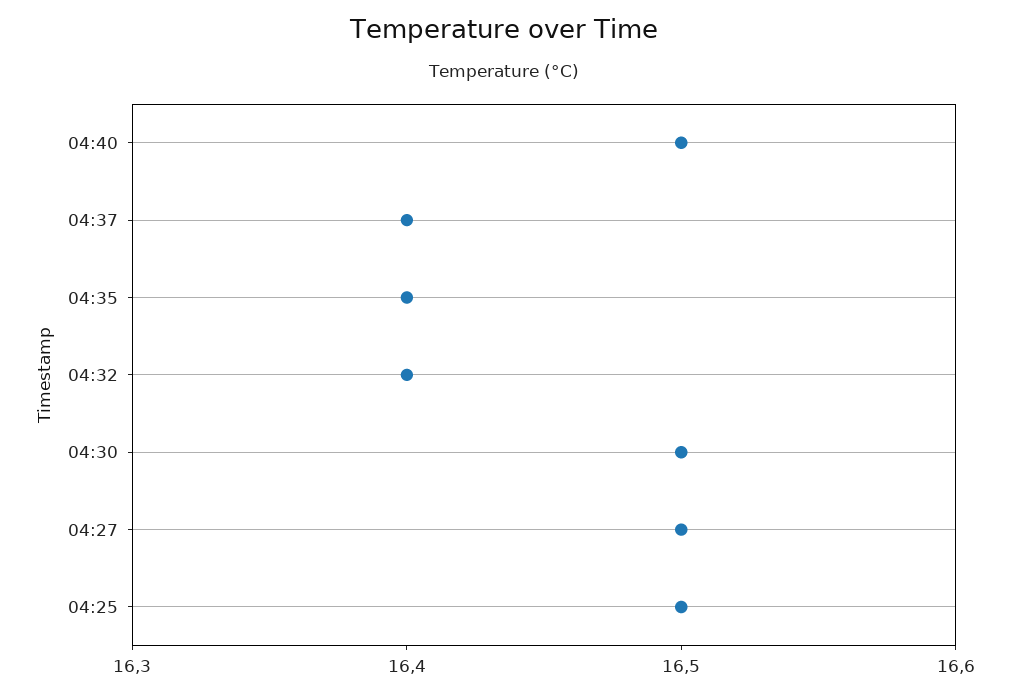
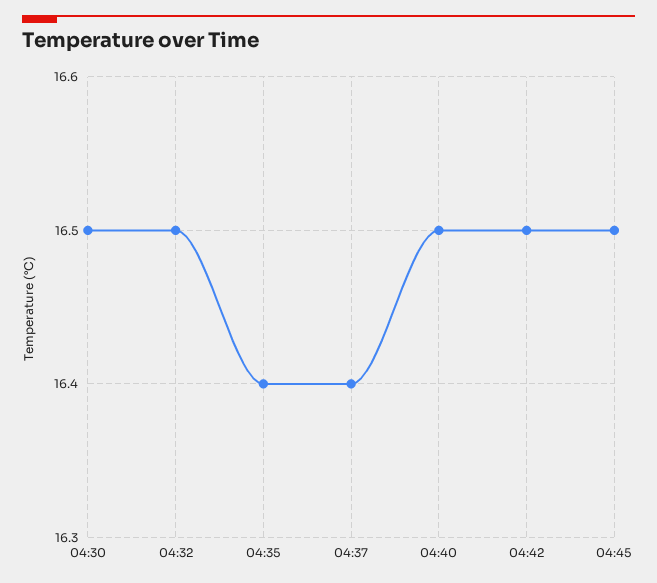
04:32: 16.4 -> 16.5
04:27: 16.5 -> none
04:25: 16.5 -> none
04:42: none -> 16.5
04:45: none -> 16.5

